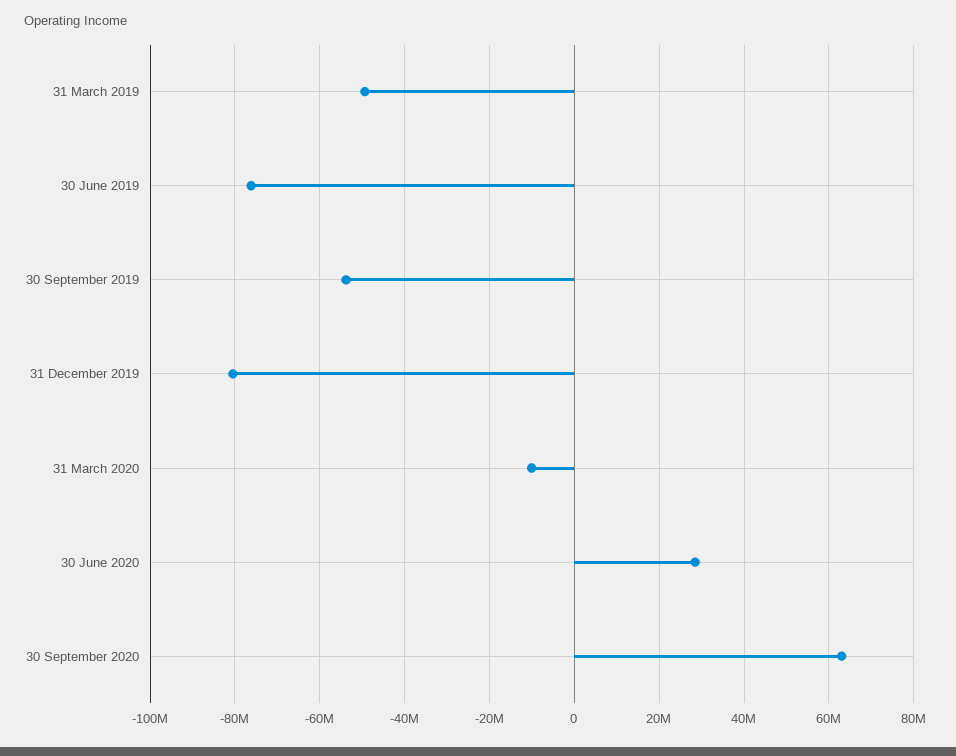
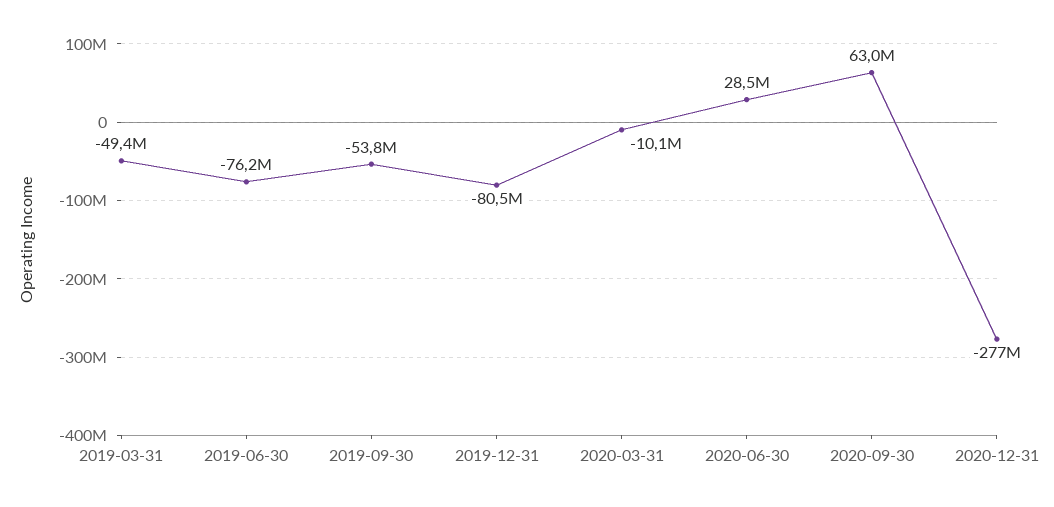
2020-12-31: none -> -277000000

